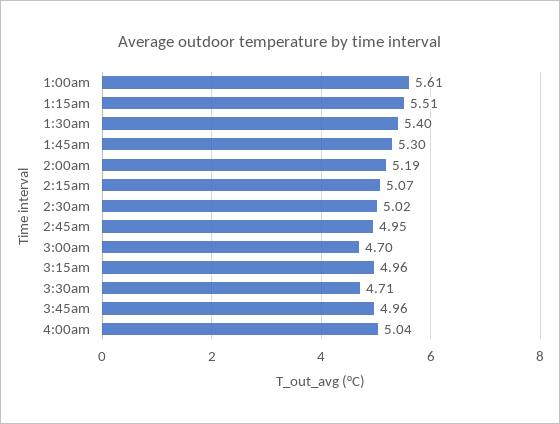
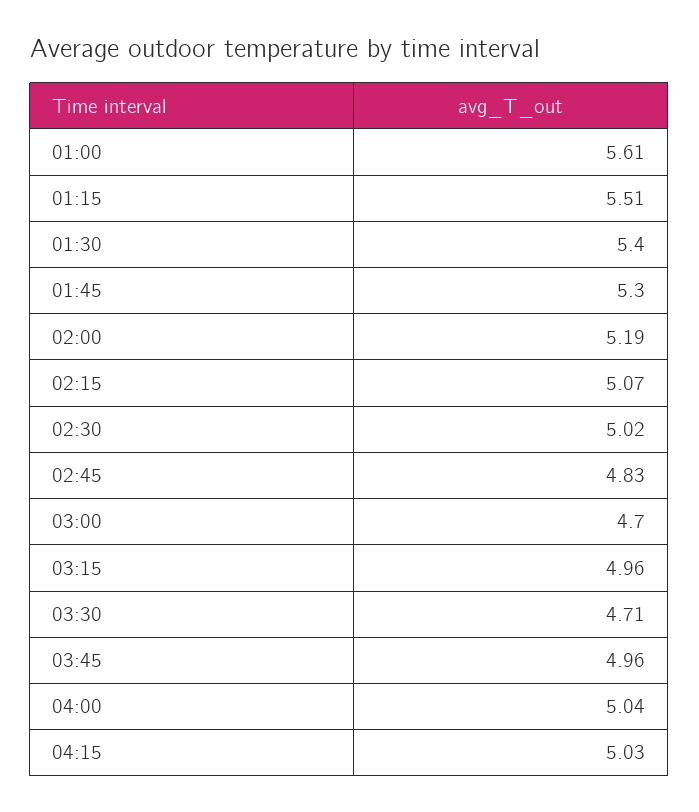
2:45am: 4.95 -> 4.83
04:15: none -> 5.03

